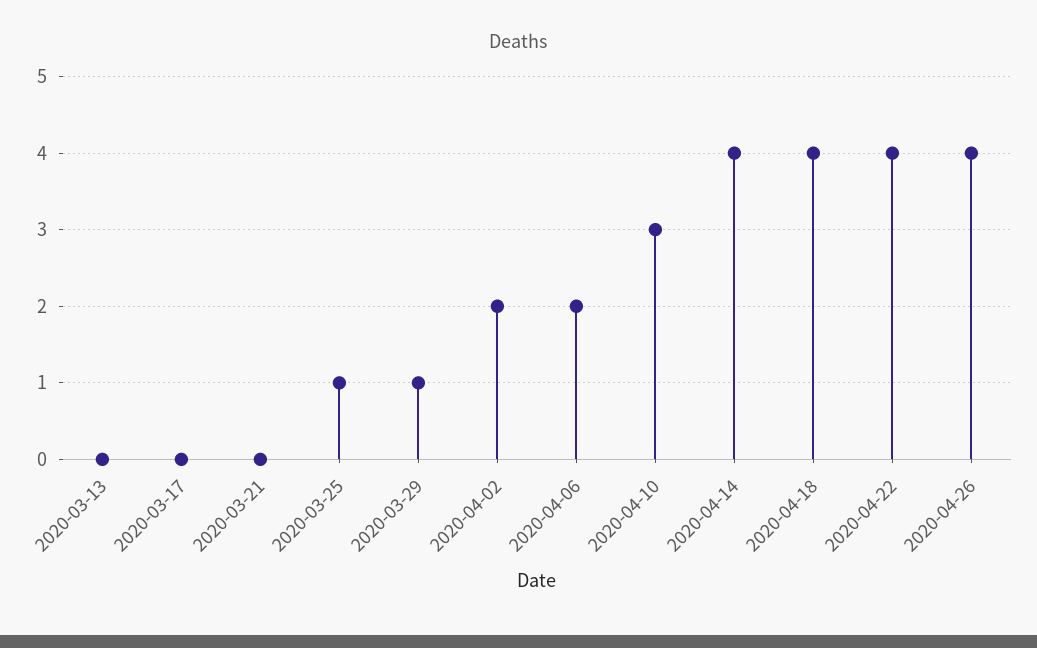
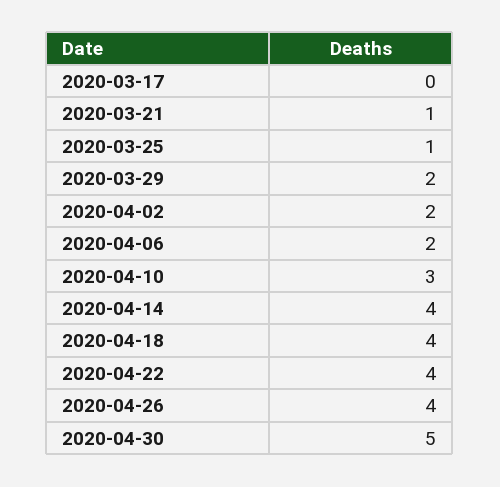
2020-03-13: 0 -> none
2020-03-21: 0 -> 1
2020-03-29: 1 -> 2
2020-04-30: none -> 5

